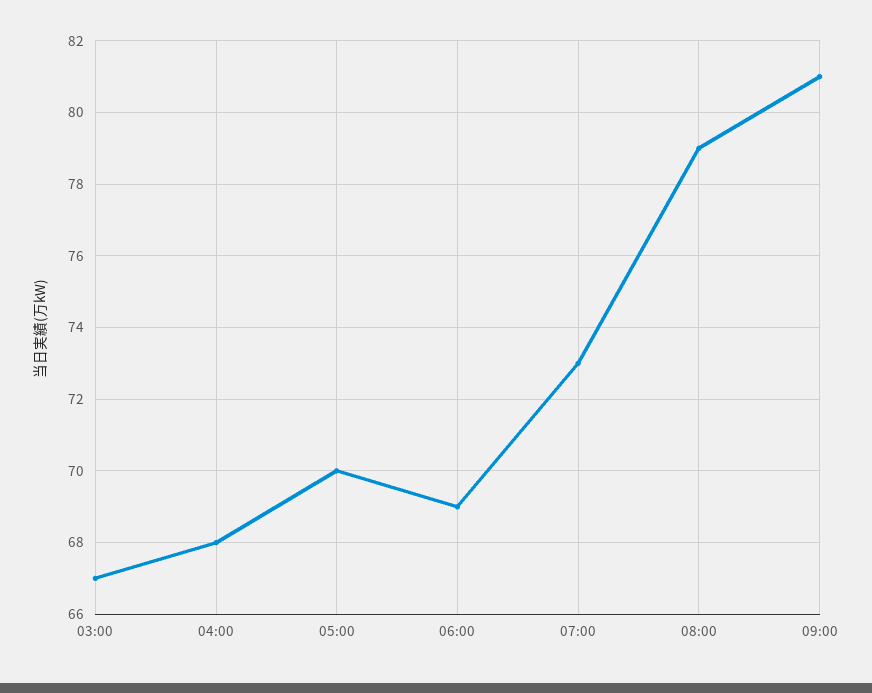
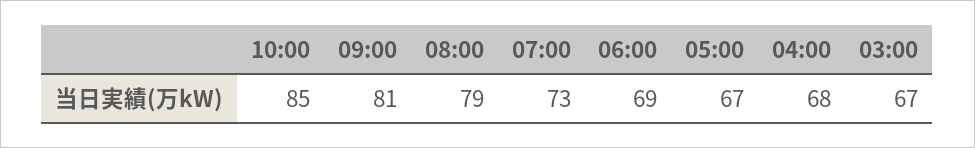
05:00: 70 -> 67
10:00: none -> 85

